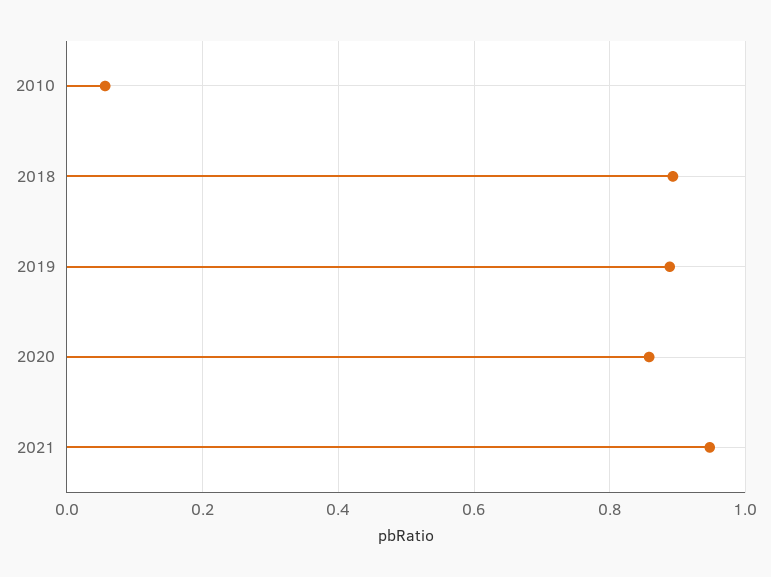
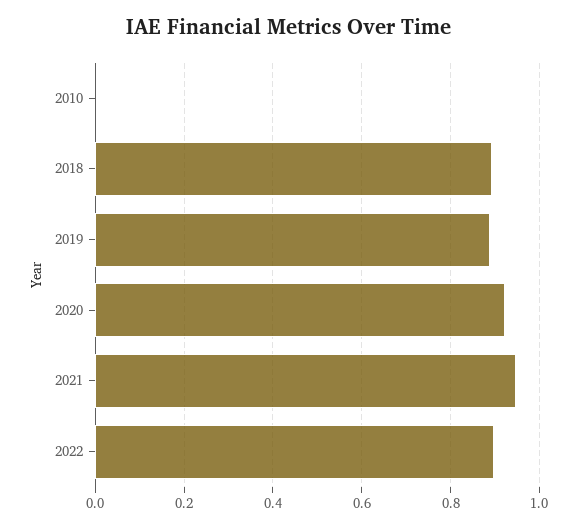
2010: 0.06 -> 0
2020: 0.86 -> 0.92
2022: none -> 0.9

